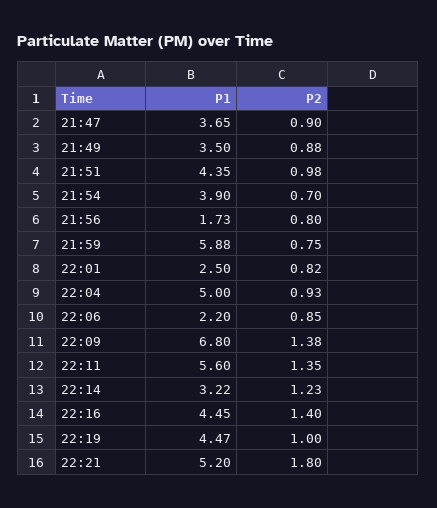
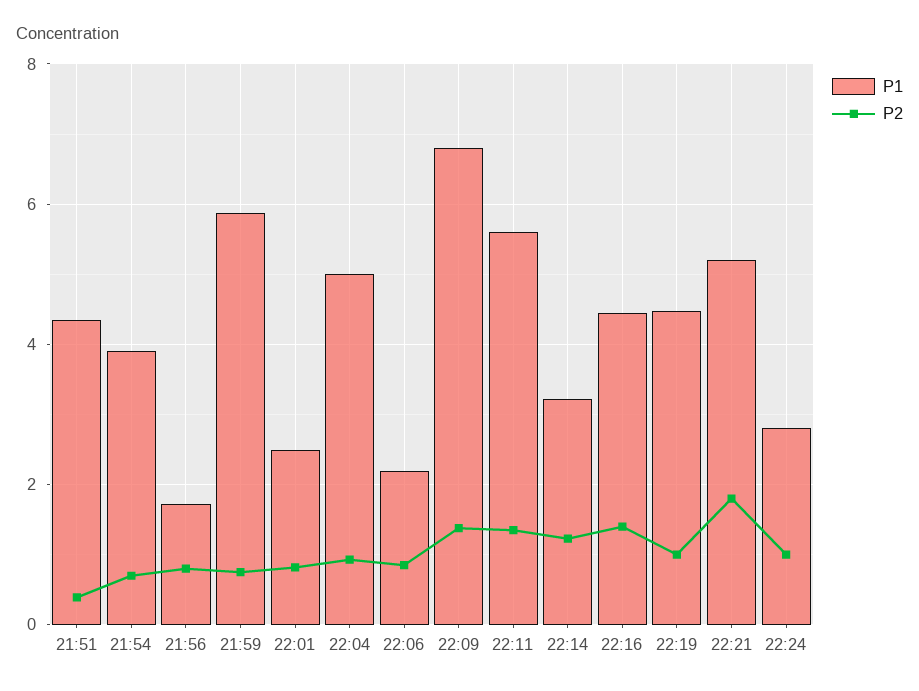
P1, 21:47: 3.65 -> none
P2, 21:47: 0.9 -> none
P1, 21:49: 3.5 -> none
P2, 21:49: 0.88 -> none
P2, 21:51: 0.98 -> 0.4
P1, 22:24: none -> 2.8
P2, 22:24: none -> 1

